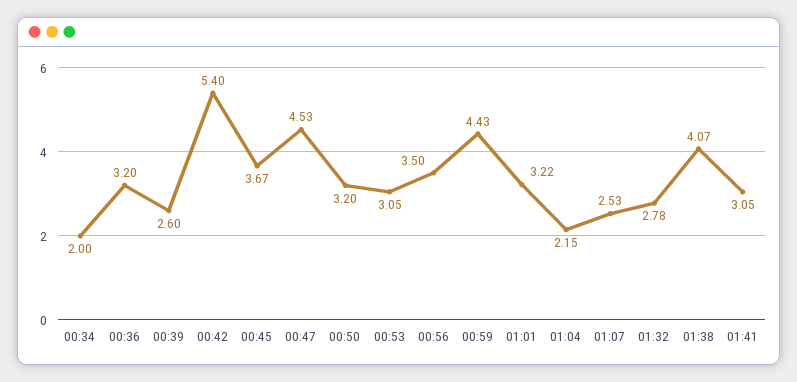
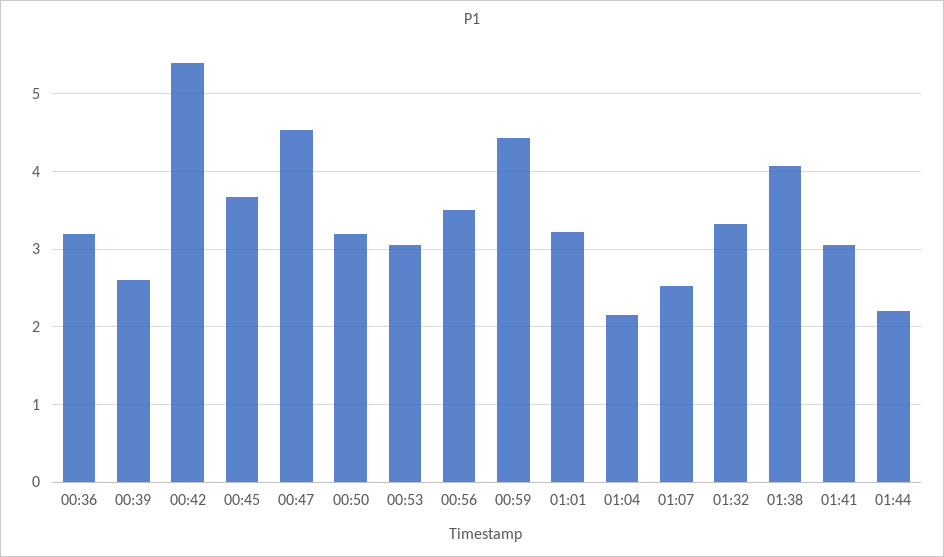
00:34: 2 -> none
01:32: 2.78 -> 3.3
01:44: none -> 2.2

